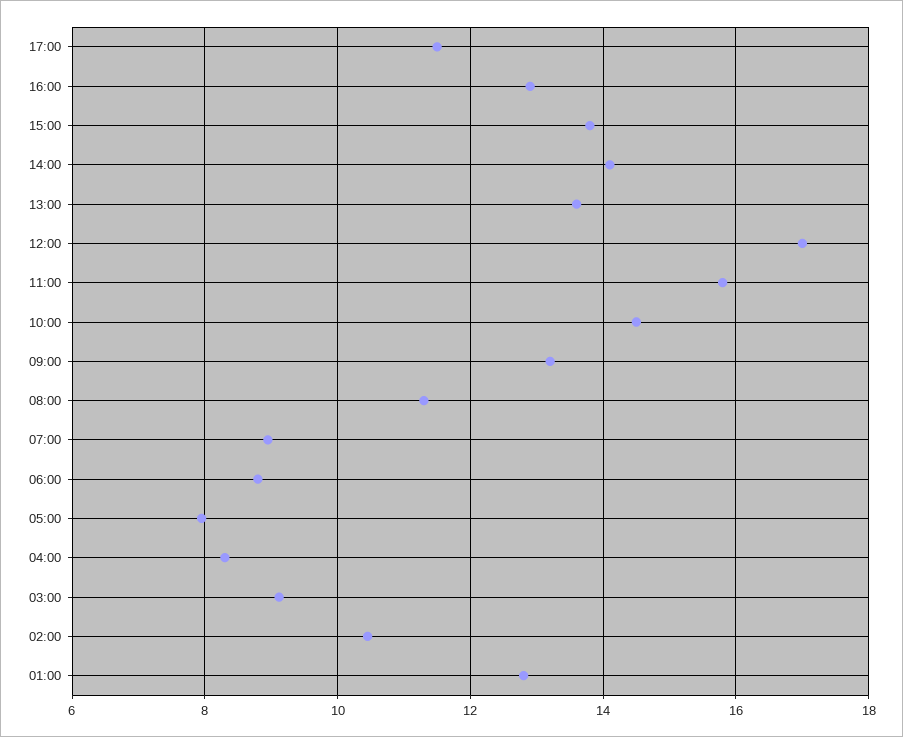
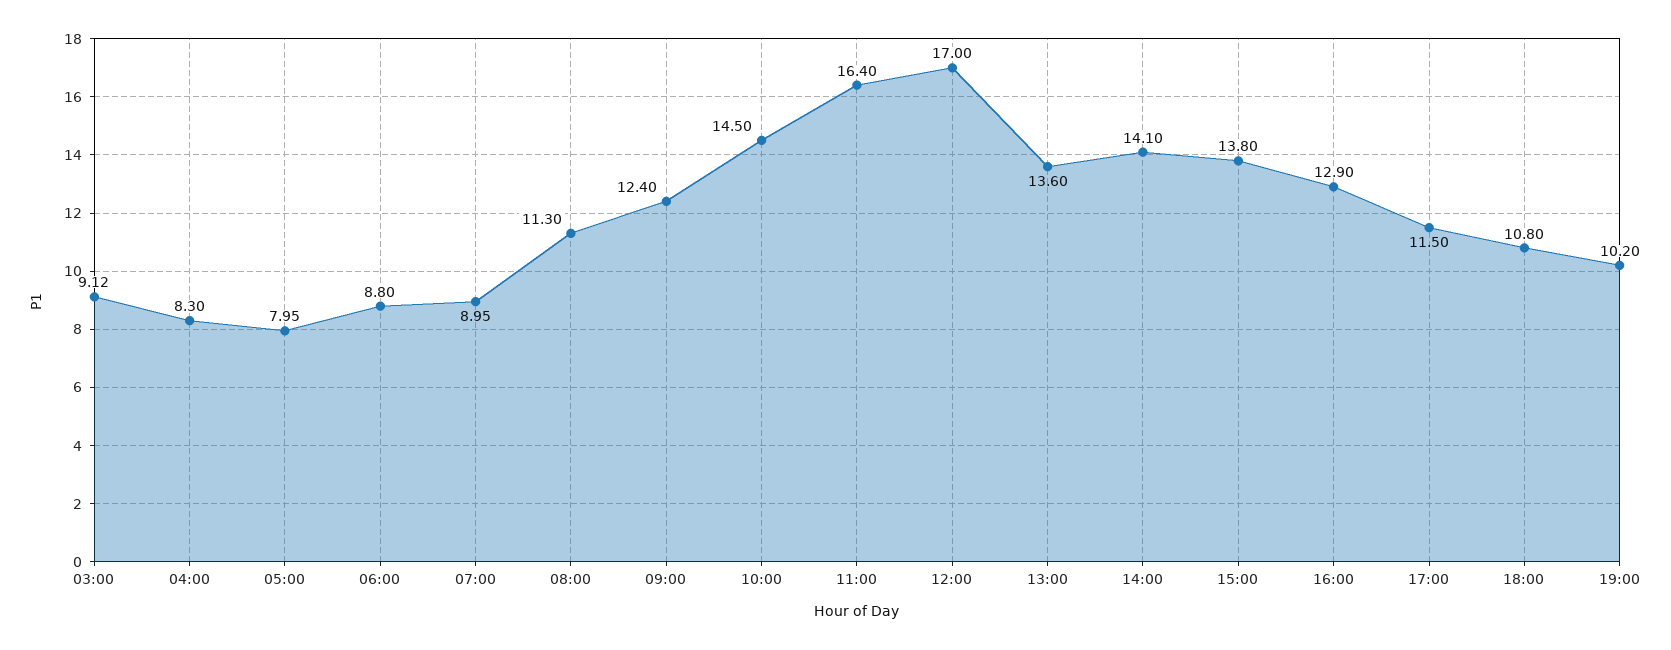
11:00: 15.8 -> 16.4
09:00: 13.2 -> 12.4
02:00: 10.4 -> none
01:00: 12.8 -> none
18:00: none -> 10.8
19:00: none -> 10.2

